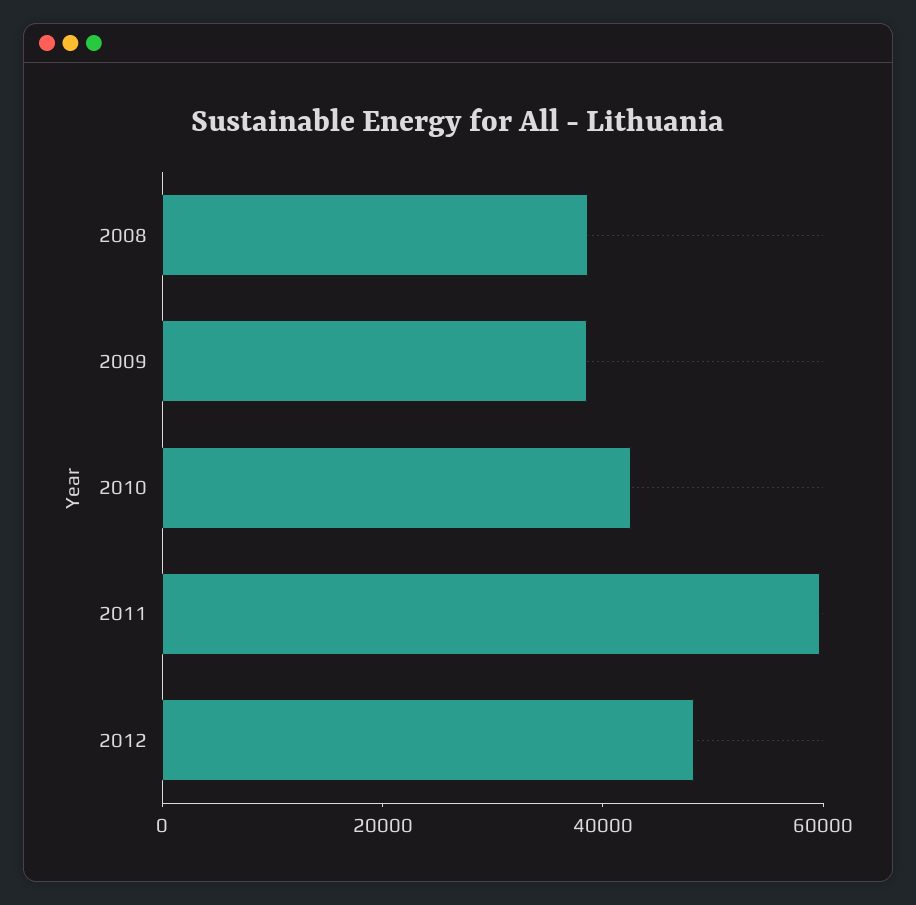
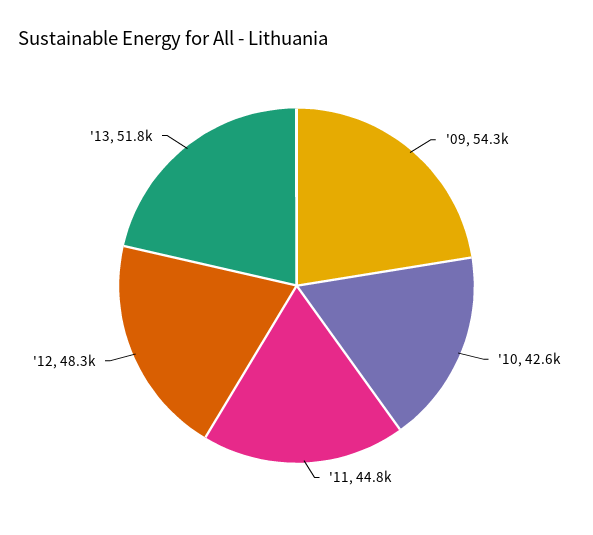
2008: 40000 -> none
2009: 40000 -> 54300
2011: 60000 -> 44800
'13: none -> 51800

